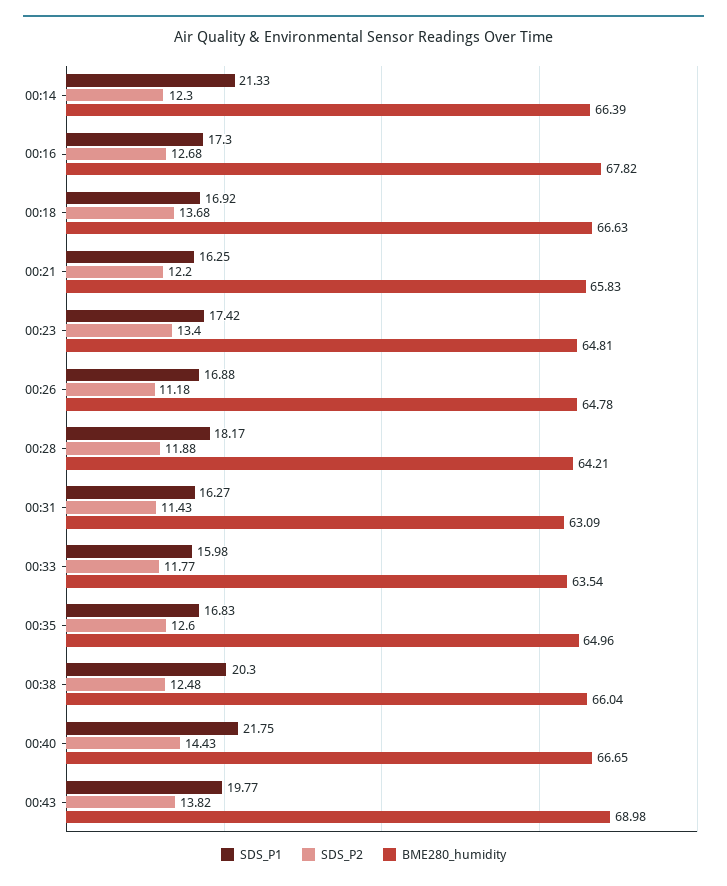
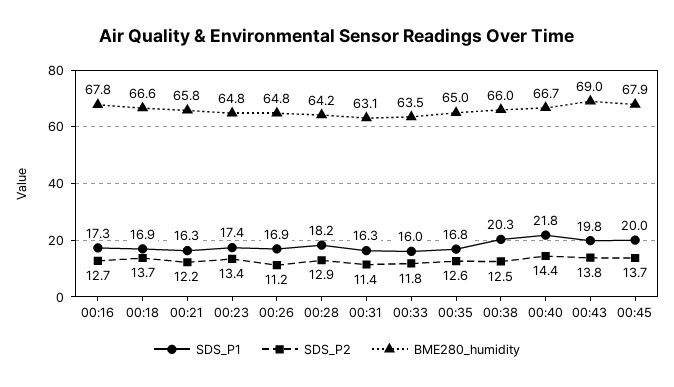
SDS_P1, 00:14: 21.33 -> none
SDS_P2, 00:14: 12.3 -> none
BME280_humidity, 00:14: 66.39 -> none
SDS_P2, 00:28: 11.88 -> 12.9
SDS_P1, 00:45: none -> 20
SDS_P2, 00:45: none -> 13.7
BME280_humidity, 00:45: none -> 67.9

